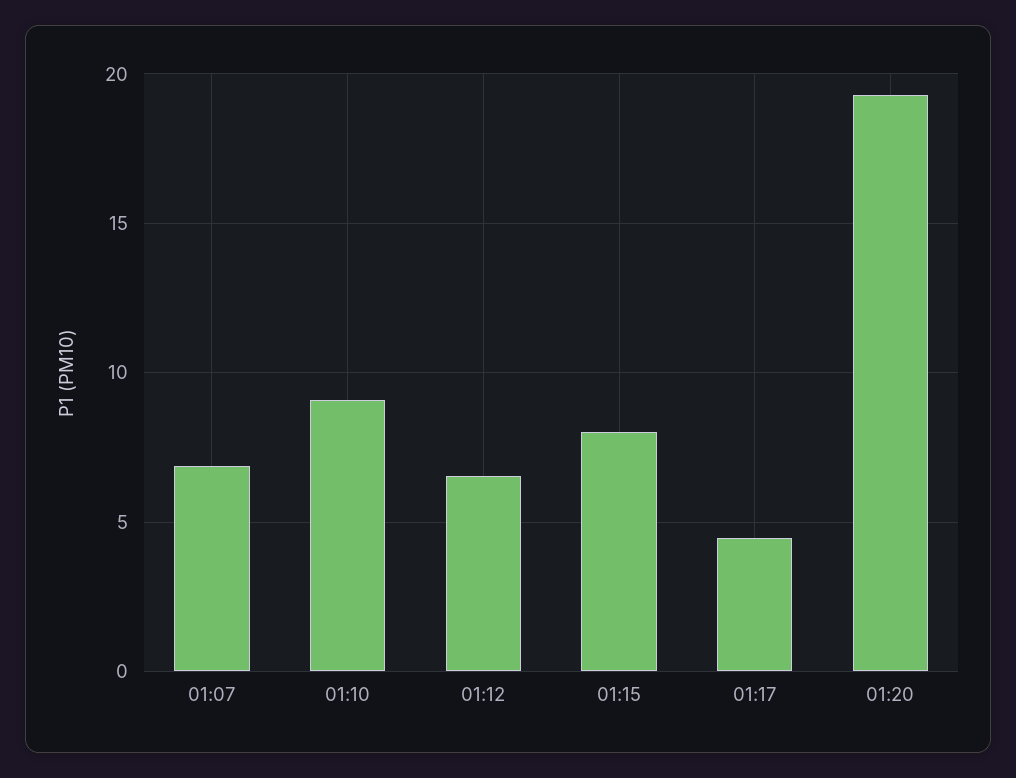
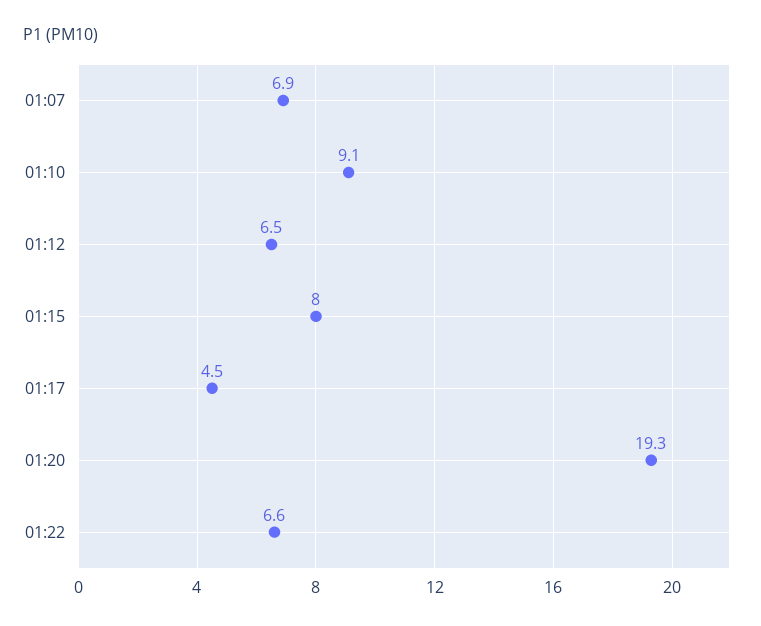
01:22: none -> 6.6

